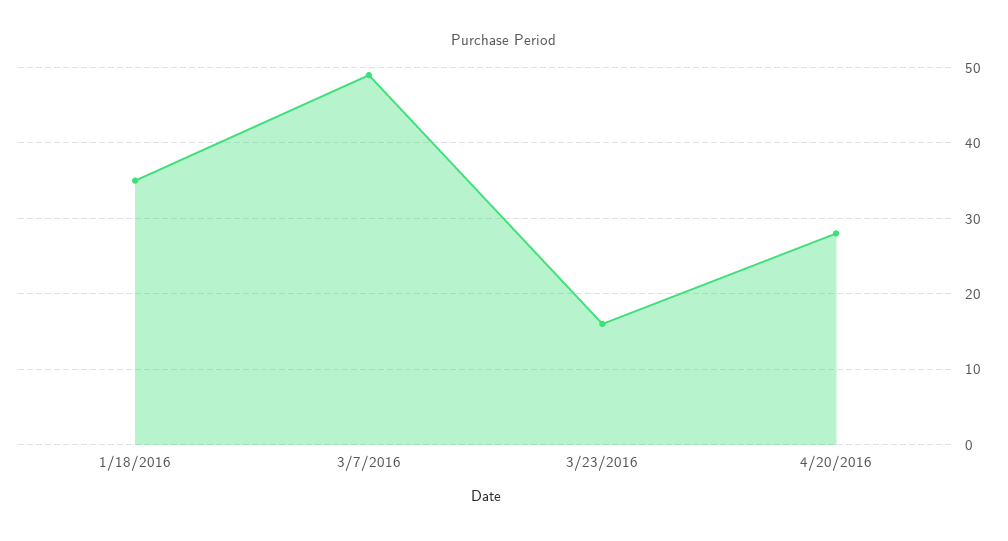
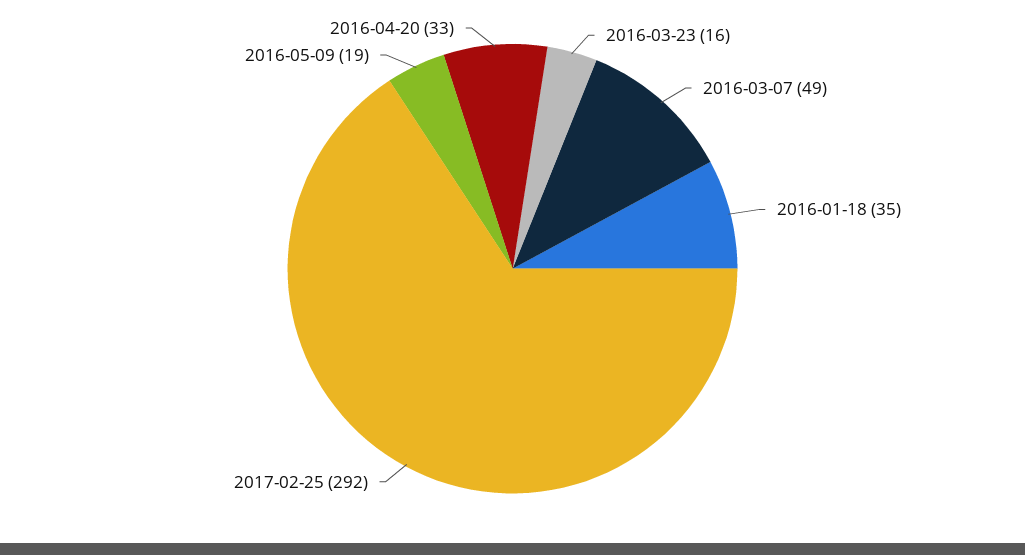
4/20/2016: 28 -> 33
2017-02-25: none -> 292
2016-05-09: none -> 19

